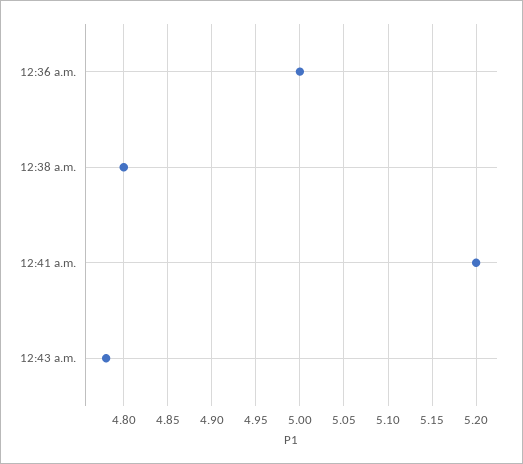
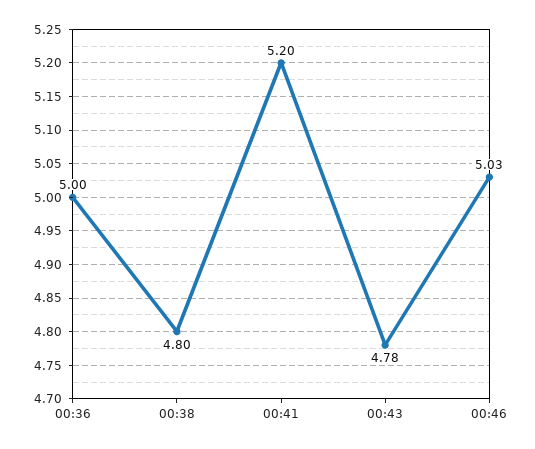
00:46: none -> 5.03

